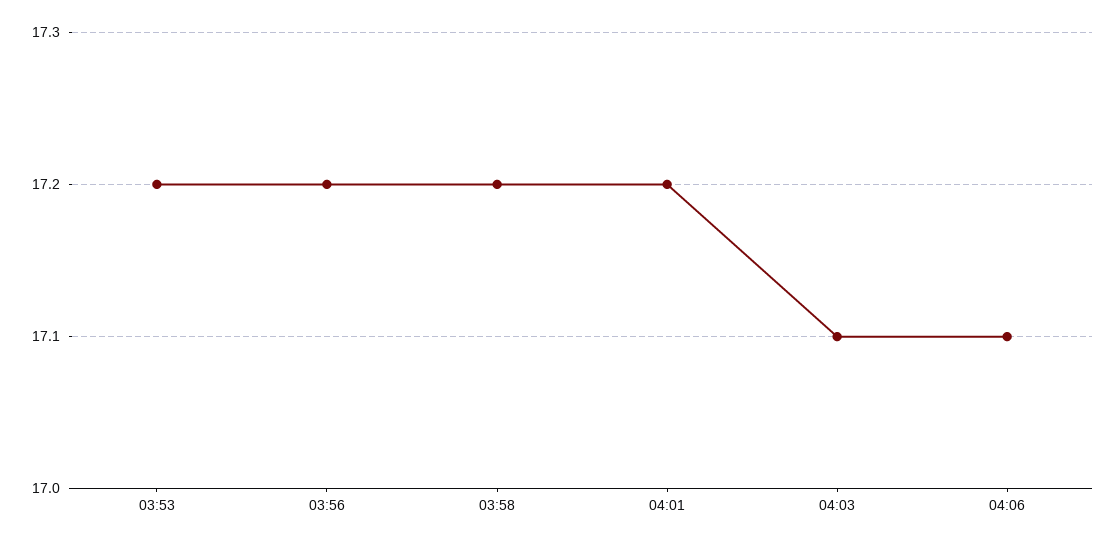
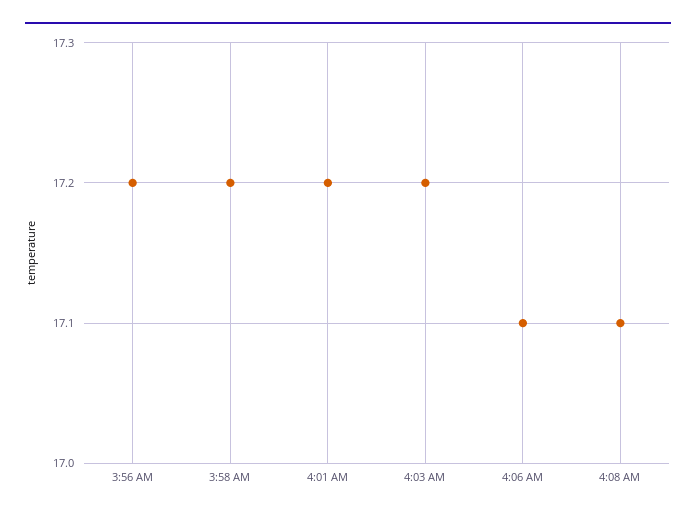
03:53: 17.2 -> none
04:03: 17.1 -> 17.2
4:08 AM: none -> 17.1

